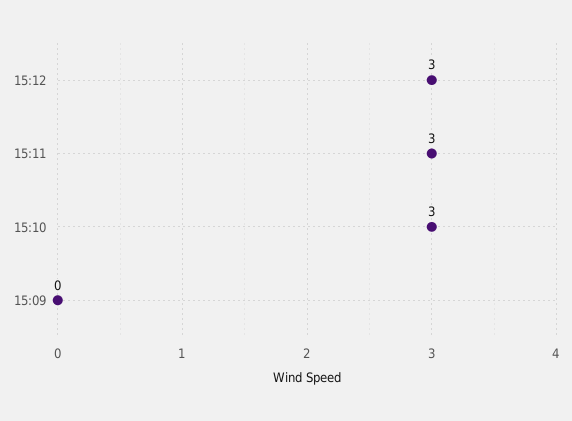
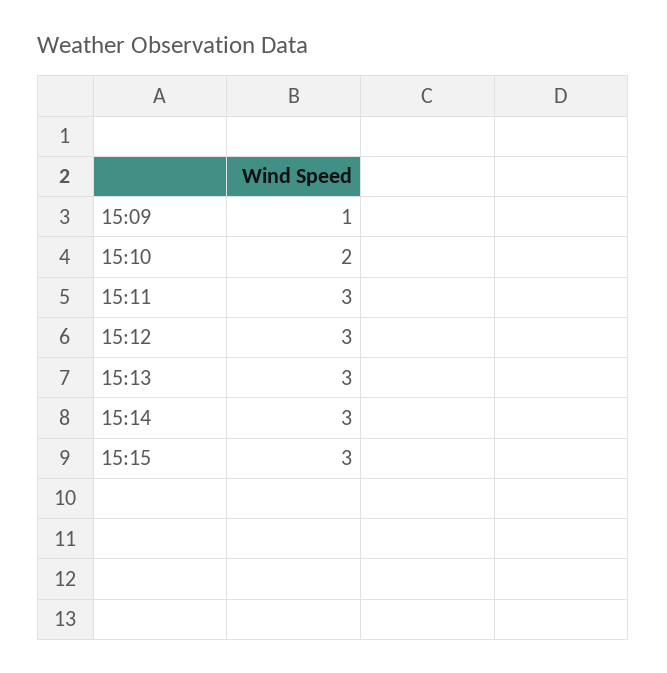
15:10: 3 -> 2
15:09: 0 -> 1
15:13: none -> 3
15:14: none -> 3
15:15: none -> 3

